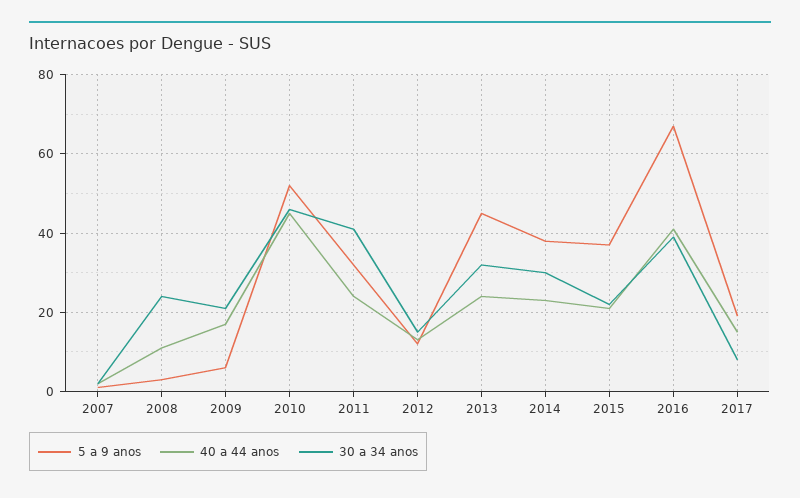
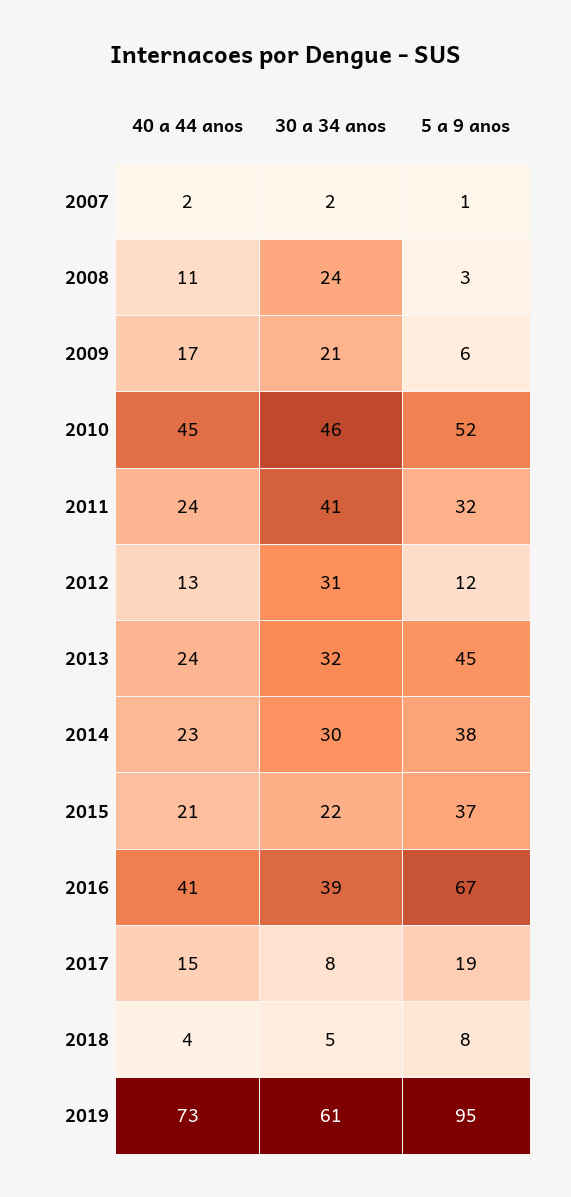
30 a 34 anos, 2012: 15 -> 31
40 a 44 anos, 2018: none -> 4
30 a 34 anos, 2018: none -> 5
5 a 9 anos, 2018: none -> 8
40 a 44 anos, 2019: none -> 73
30 a 34 anos, 2019: none -> 61
5 a 9 anos, 2019: none -> 95

